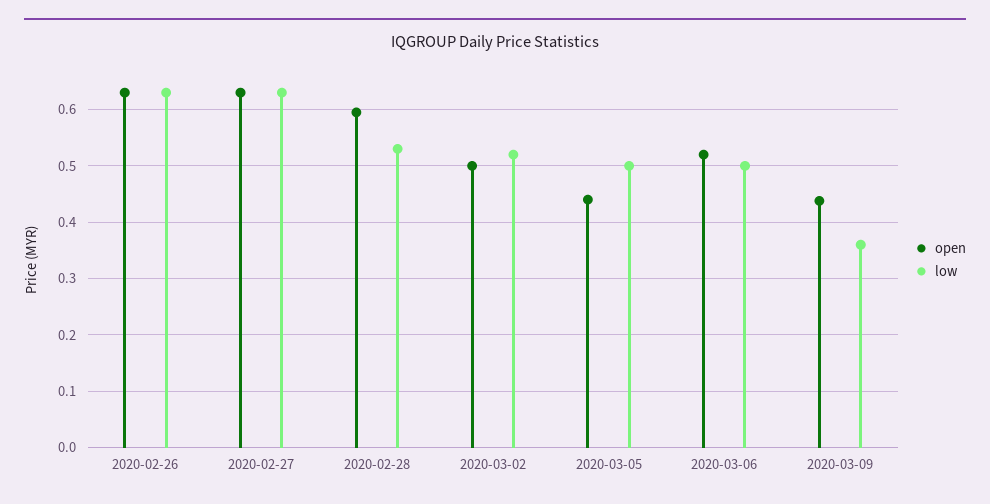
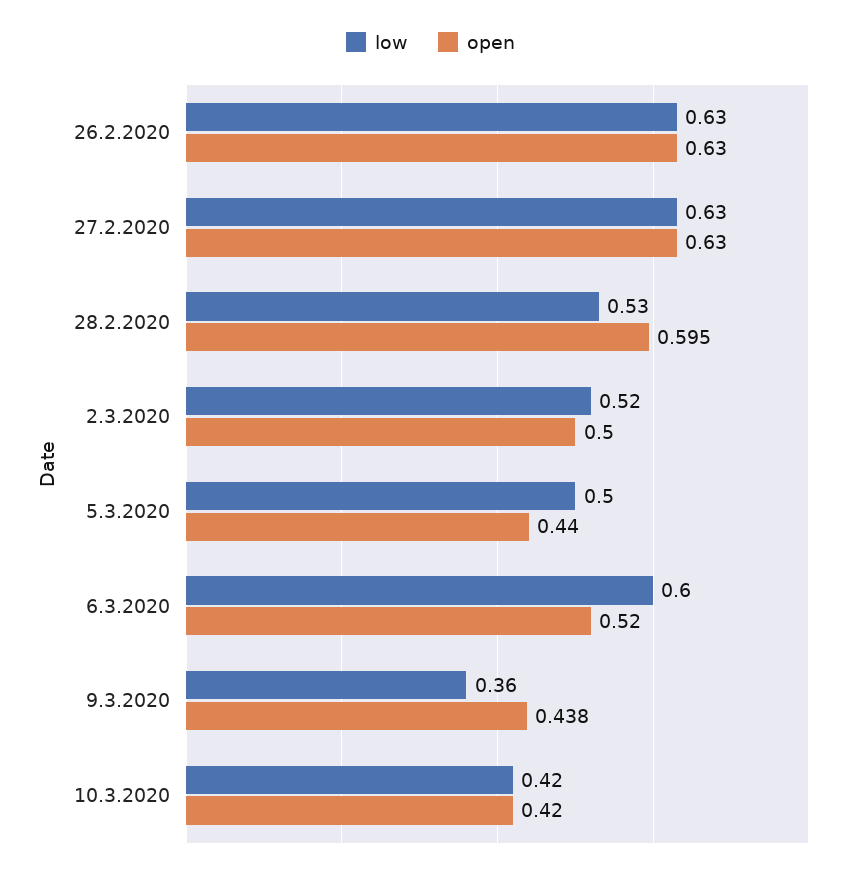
low, 2020-03-06: 0.5 -> 0.6
low, 10.3.2020: none -> 0.42
open, 10.3.2020: none -> 0.42

